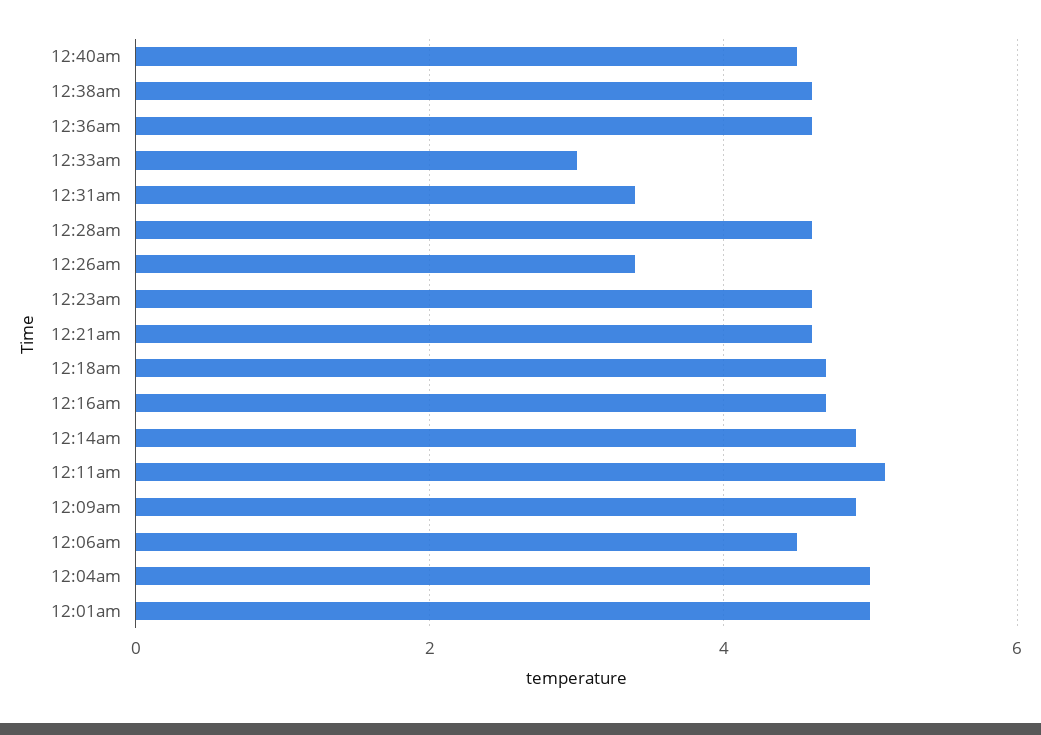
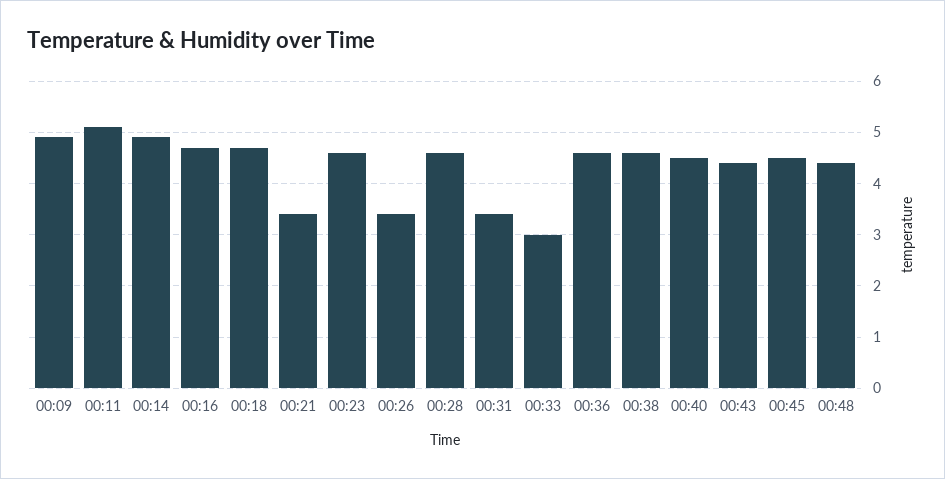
12:21am: 4.5 -> 3.5
12:06am: 4.5 -> none
12:04am: 5 -> none
12:01am: 5 -> none
00:43: none -> 4.5
00:45: none -> 4.5
00:48: none -> 4.5

